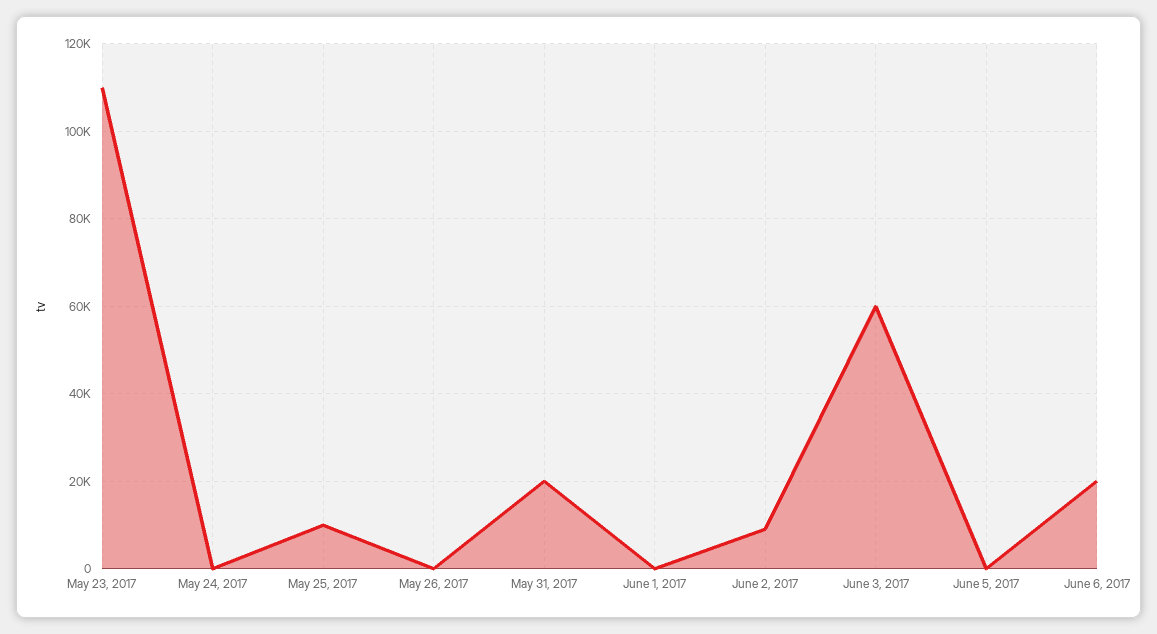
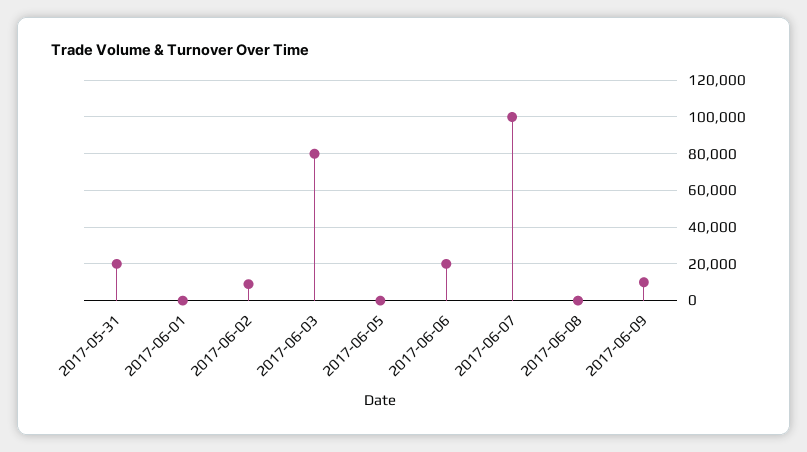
May 23, 2017: 110000 -> none
May 24, 2017: 0 -> none
May 25, 2017: 10000 -> none
May 26, 2017: 0 -> none
June 3, 2017: 60000 -> 80000
2017-06-07: none -> 100000
2017-06-08: none -> 0
2017-06-09: none -> 10000

